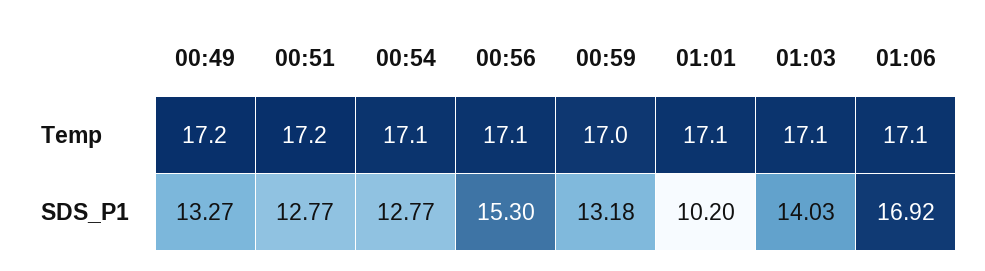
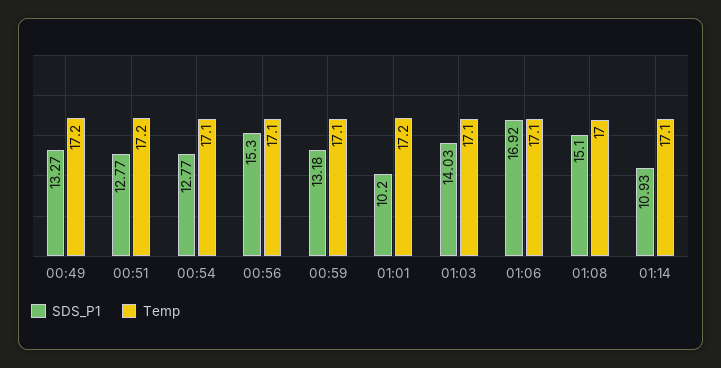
Temp, 00:59: 17 -> 17.1
Temp, 01:01: 17.1 -> 17.2
SDS_P1, 01:08: none -> 15.1
Temp, 01:08: none -> 17
SDS_P1, 01:14: none -> 10.93
Temp, 01:14: none -> 17.1

